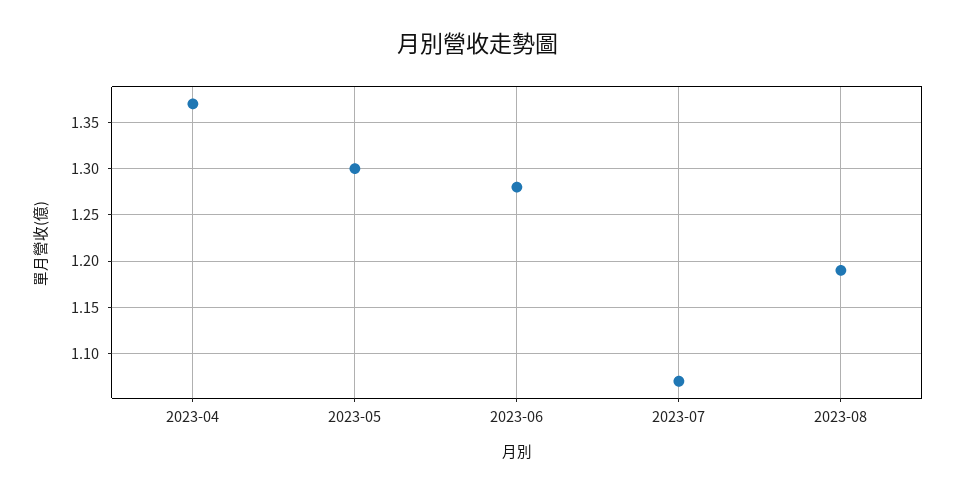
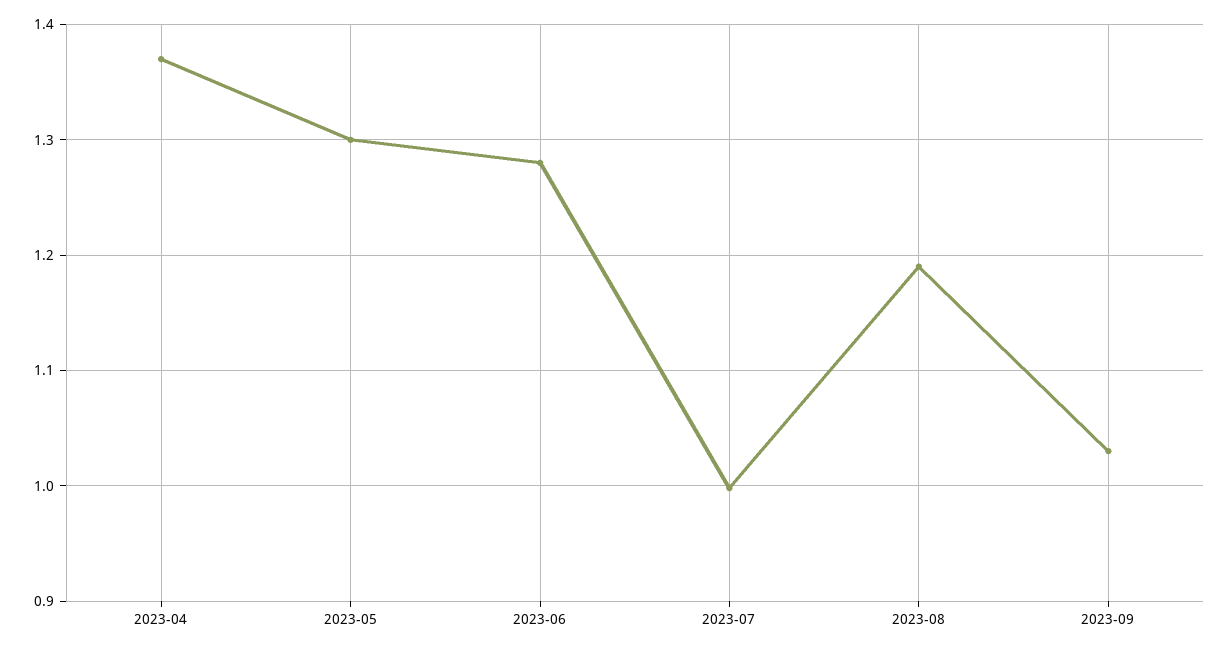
2023-07: 1.07 -> 1
2023-09: none -> 1.03

